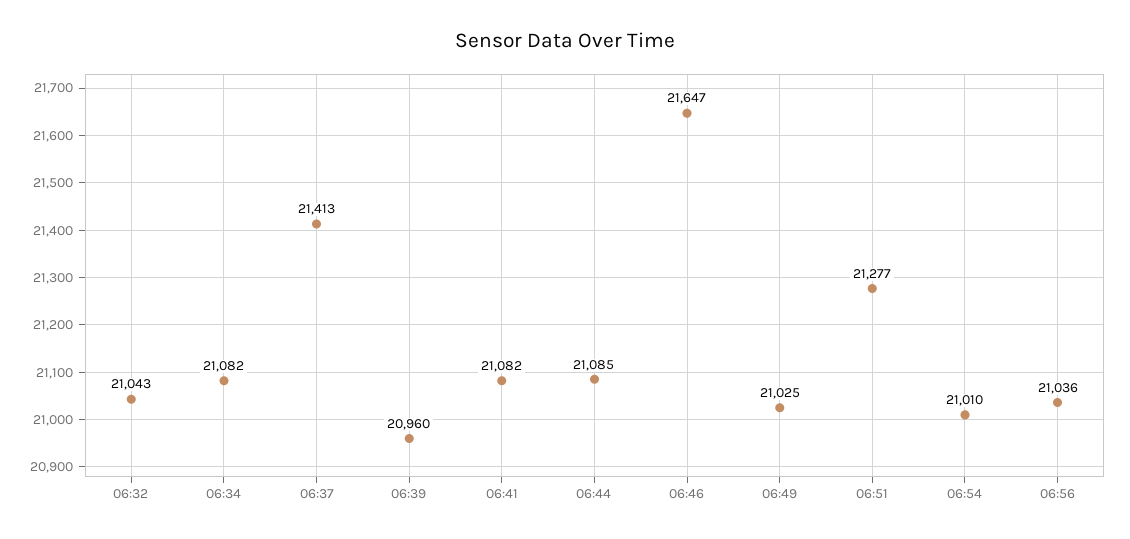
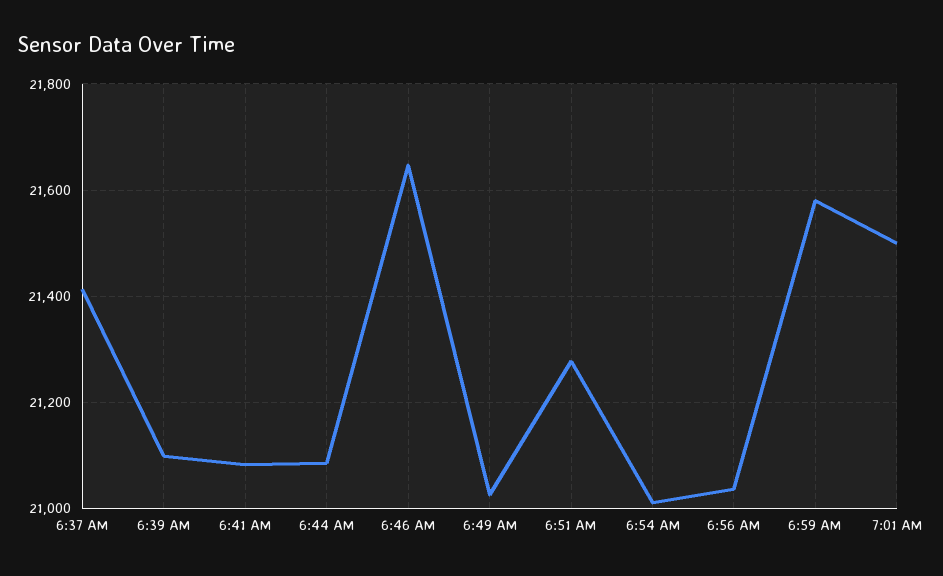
06:32: 21043 -> none
06:34: 21082 -> none
06:39: 20960 -> 21100
6:59 AM: none -> 21580
7:01 AM: none -> 21500

